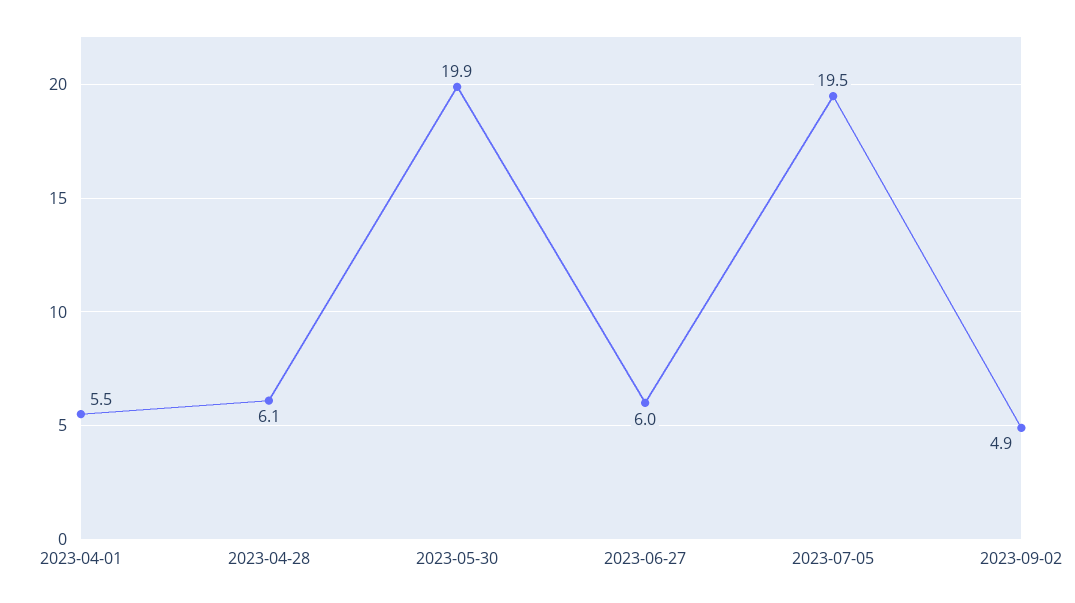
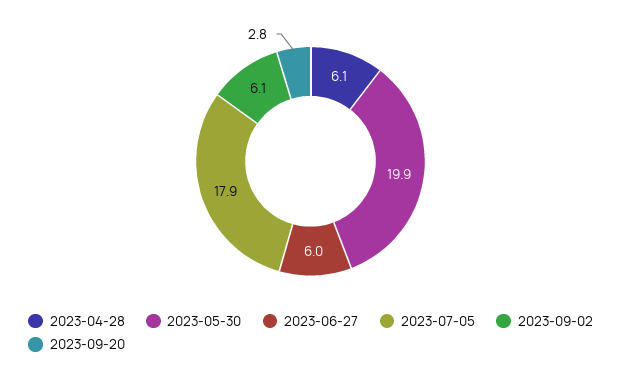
2023-04-01: 5.5 -> none
2023-07-05: 19.5 -> 17.9
2023-09-02: 4.9 -> 6.1
2023-09-20: none -> 2.8

